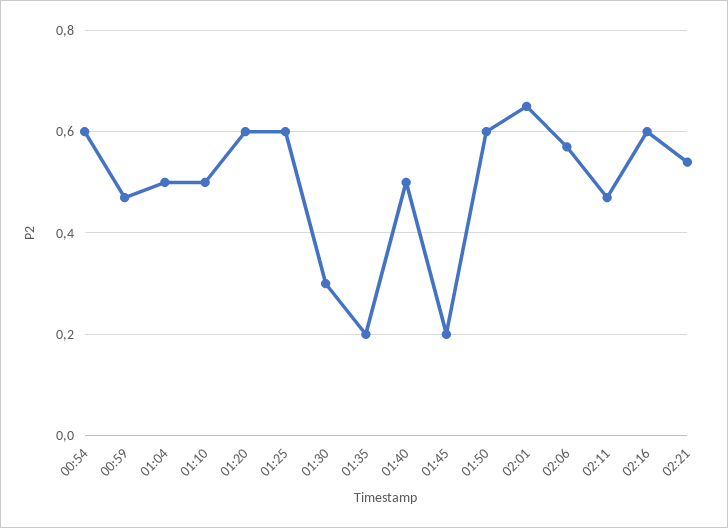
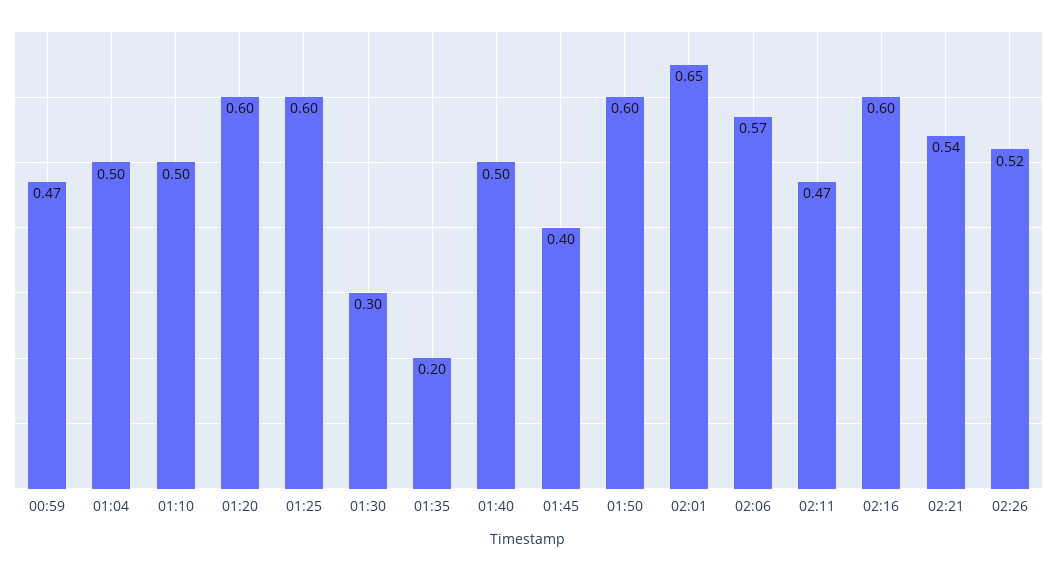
00:54: 0.6 -> none
01:45: 0.2 -> 0.4
02:26: none -> 0.52

